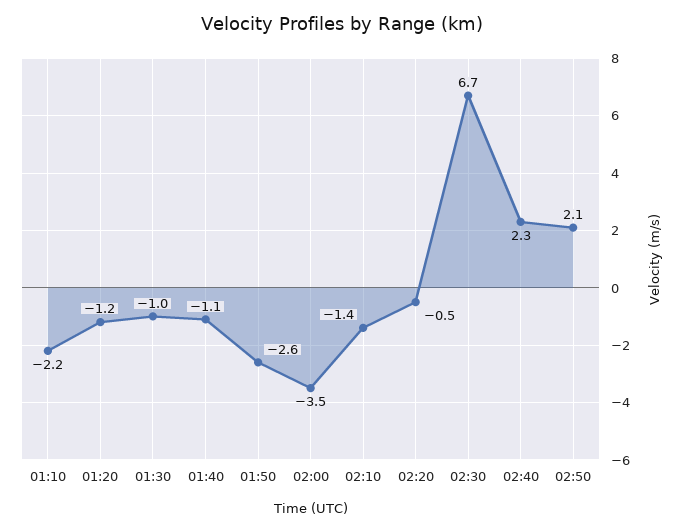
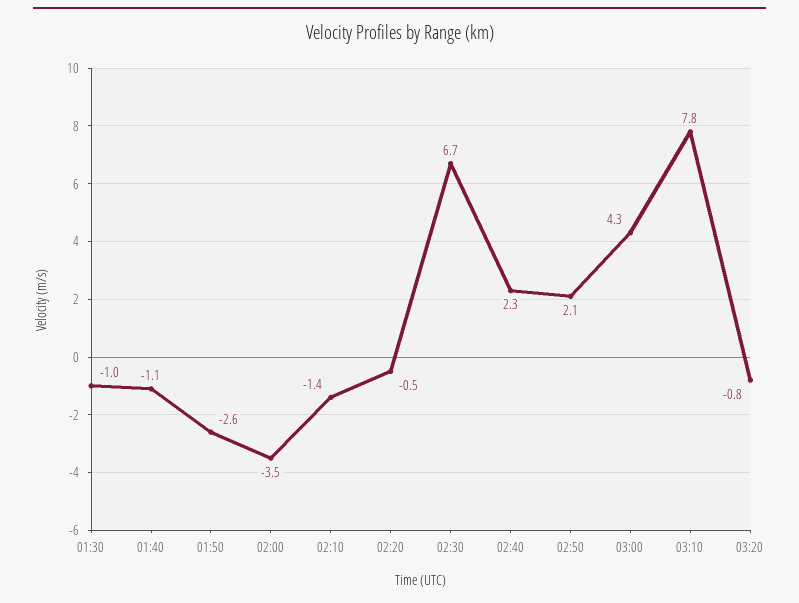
01:10: -2.2 -> none
01:20: -1.2 -> none
03:00: none -> 4.3
03:10: none -> 7.8
03:20: none -> -0.8

